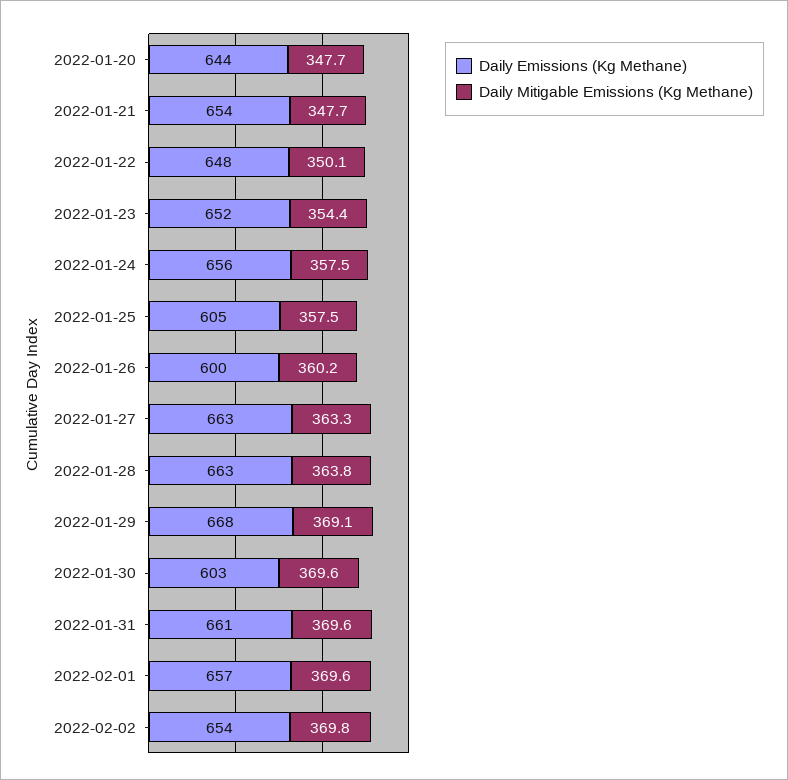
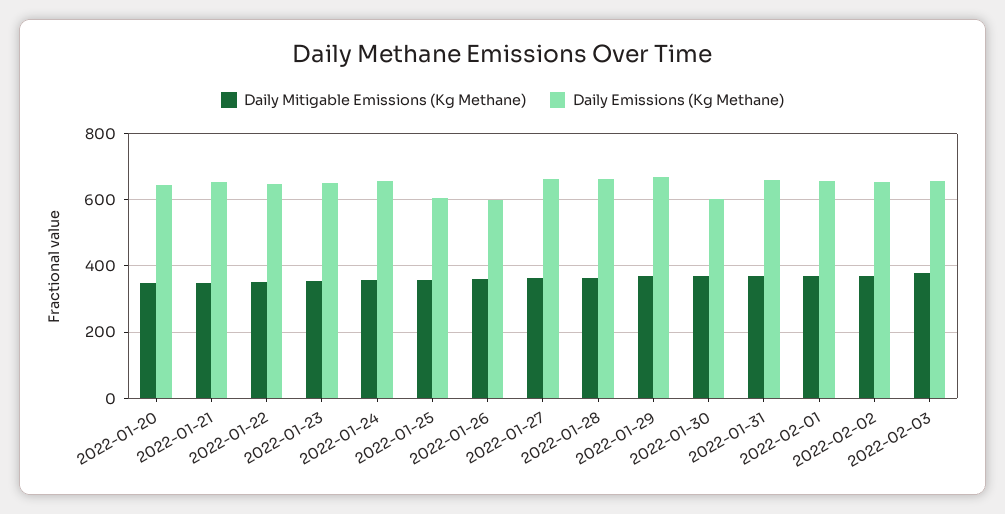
Daily Mitigable Emissions (Kg Methane), 2022-02-03: none -> 380
Daily Emissions (Kg Methane), 2022-02-03: none -> 660

